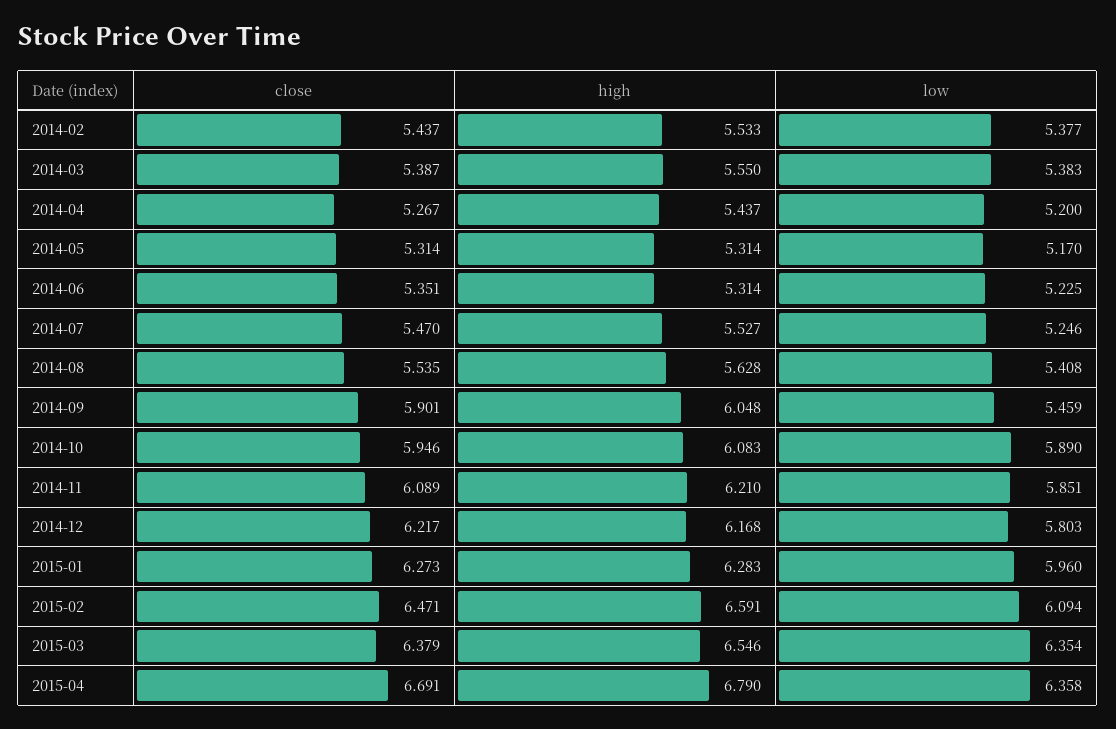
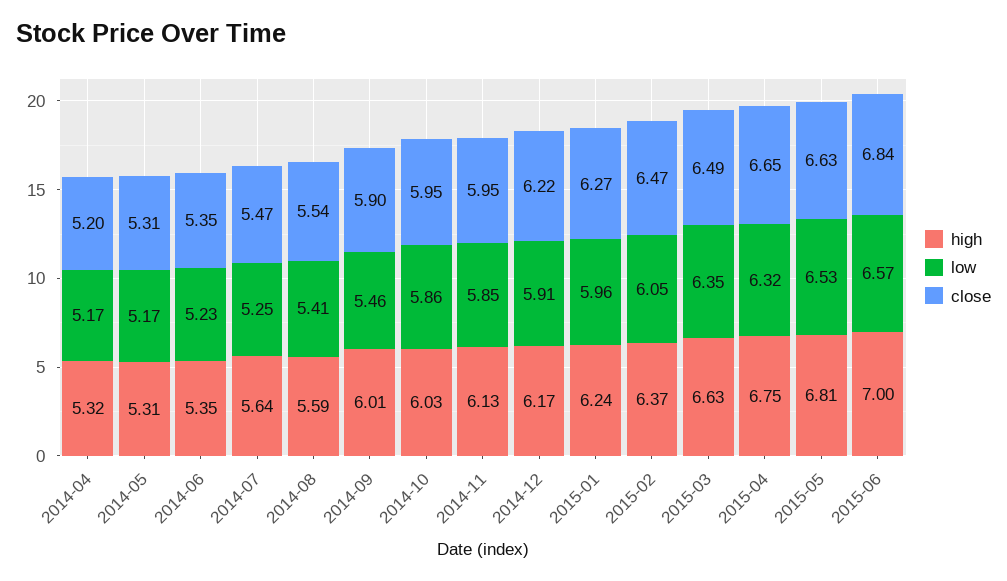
close, 2014-02: 5.437 -> none
high, 2014-02: 5.533 -> none
low, 2014-02: 5.377 -> none
close, 2014-03: 5.387 -> none
high, 2014-03: 5.55 -> none
low, 2014-03: 5.383 -> none
close, 2014-04: 5.267 -> 5.2
high, 2014-04: 5.437 -> 5.32
low, 2014-04: 5.2 -> 5.17
high, 2014-06: 5.314 -> 5.35
high, 2014-07: 5.527 -> 5.64
high, 2014-08: 5.628 -> 5.59
high, 2014-09: 6.048 -> 6.01
high, 2014-10: 6.083 -> 6.03
low, 2014-10: 5.89 -> 5.86
close, 2014-11: 6.089 -> 5.95
high, 2014-11: 6.21 -> 6.13
low, 2014-12: 5.803 -> 5.91
high, 2015-01: 6.283 -> 6.24
high, 2015-02: 6.591 -> 6.37
low, 2015-02: 6.094 -> 6.05
close, 2015-03: 6.379 -> 6.49
high, 2015-03: 6.546 -> 6.63
close, 2015-04: 6.691 -> 6.65
high, 2015-04: 6.79 -> 6.75
low, 2015-04: 6.358 -> 6.32
high, 2015-05: none -> 6.81
low, 2015-05: none -> 6.53
close, 2015-05: none -> 6.63
high, 2015-06: none -> 7
low, 2015-06: none -> 6.57
close, 2015-06: none -> 6.84

